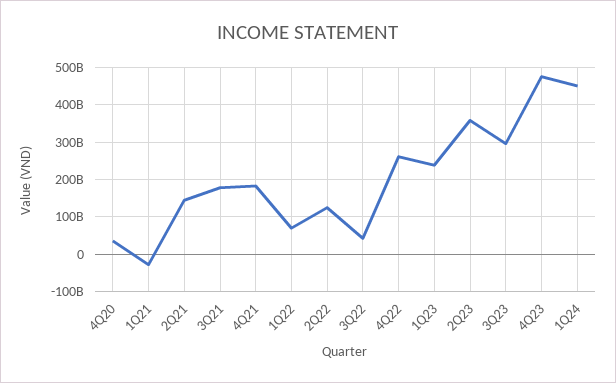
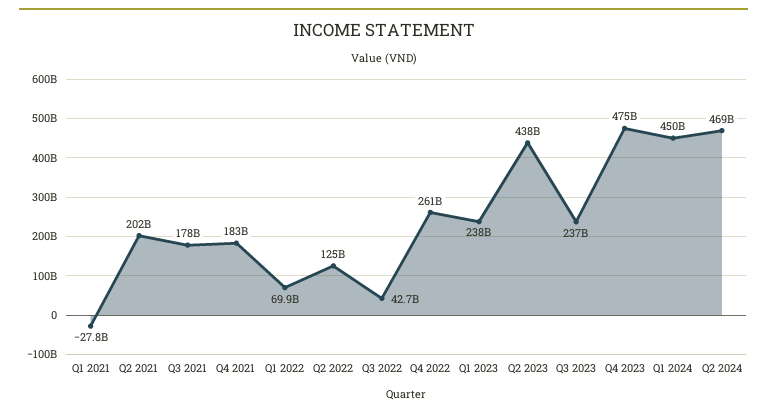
4Q20: 40000000000 -> none
2Q21: 140000000000 -> 202000000000
2Q23: 360000000000 -> 438000000000
3Q23: 300000000000 -> 237000000000
Q2 2024: none -> 469000000000

